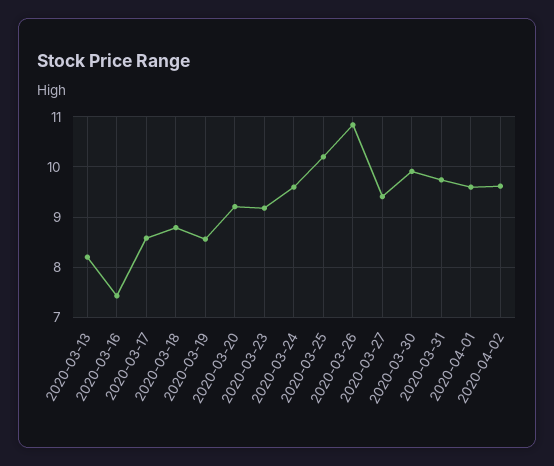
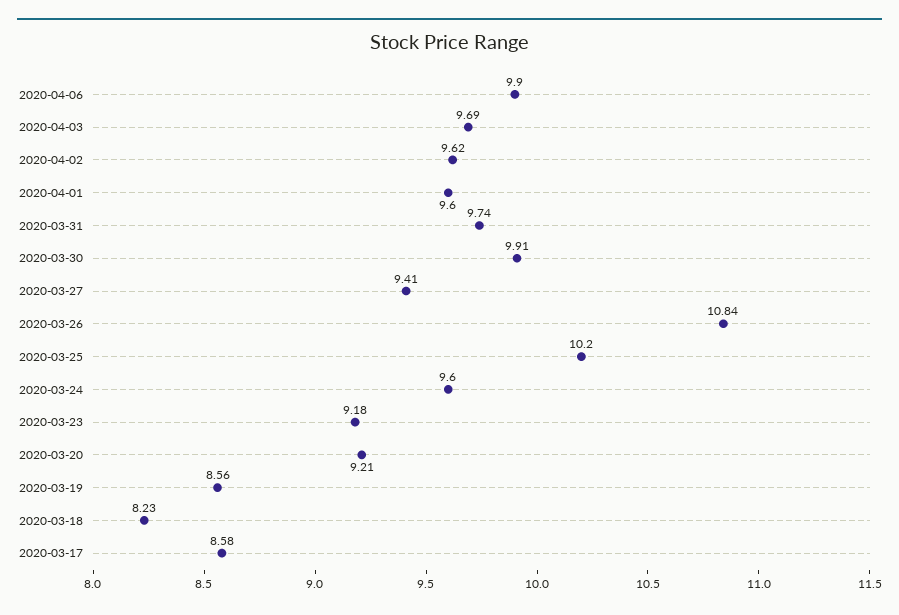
2020-03-13: 8.2 -> none
2020-03-16: 7.4 -> none
2020-03-18: 8.8 -> 8.23
2020-04-06: none -> 9.9
2020-04-03: none -> 9.69

